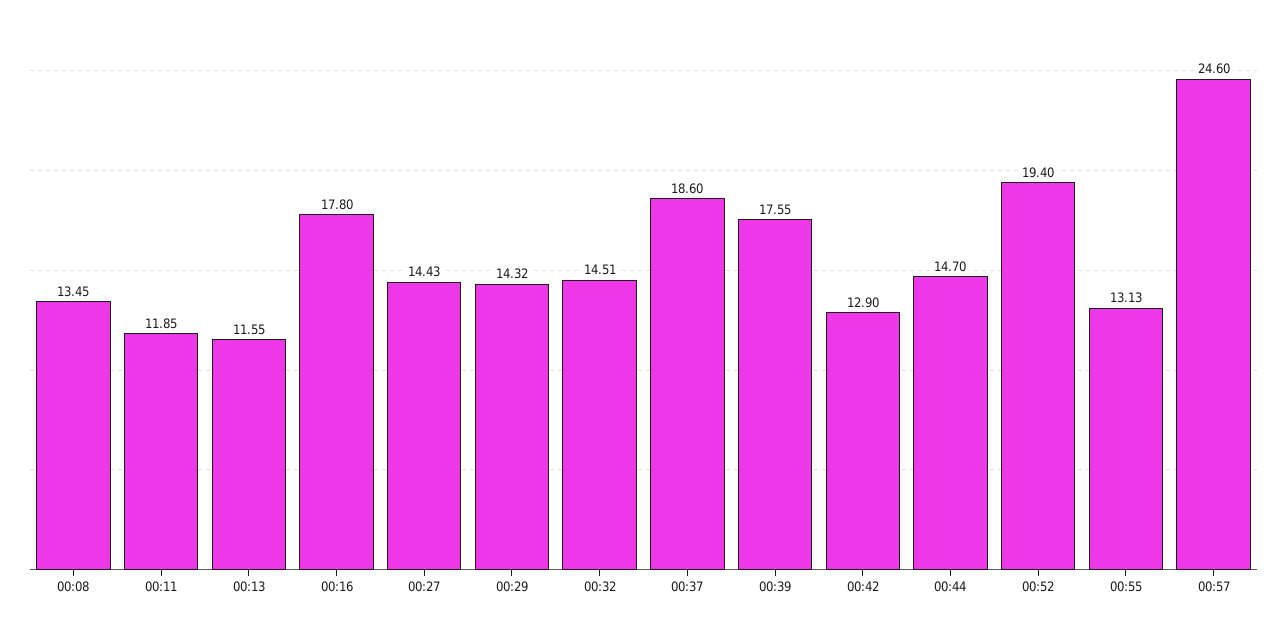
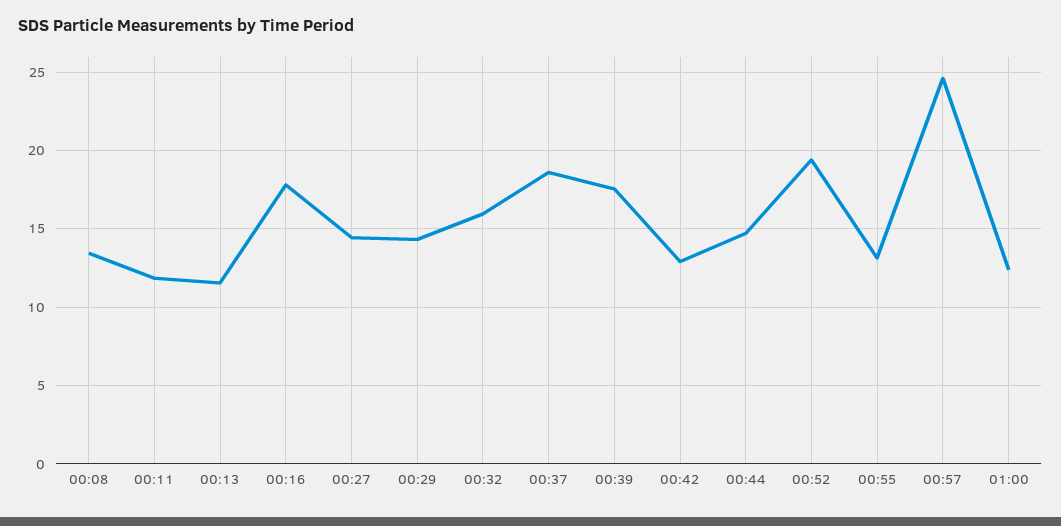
00:32: 14.51 -> 16
01:00: none -> 12.5

